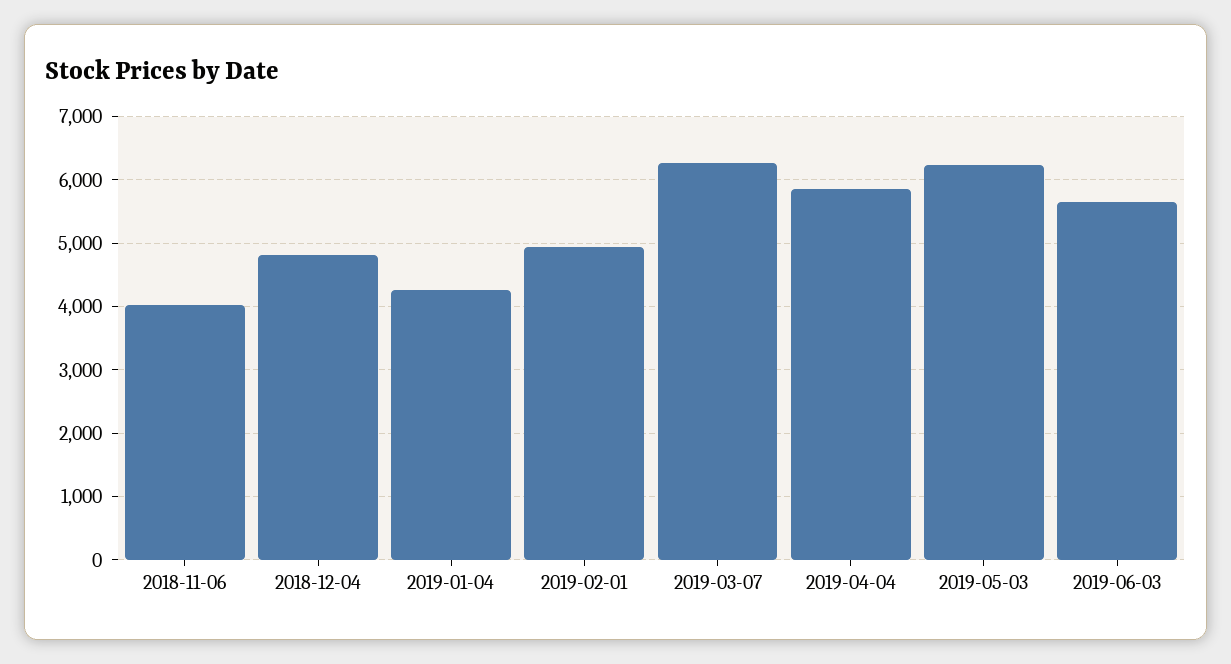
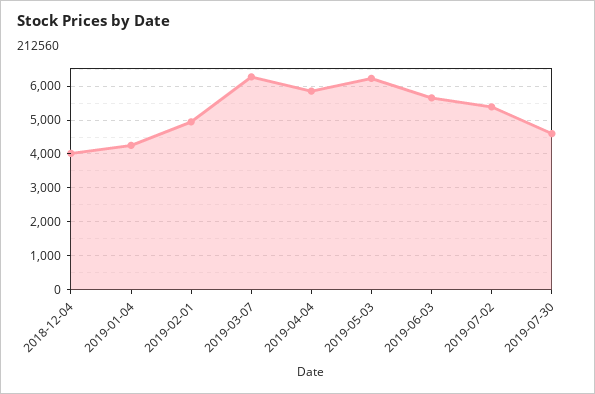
2018-11-06: 4000 -> none
2018-12-04: 4800 -> 4000
2019-07-02: none -> 5400
2019-07-30: none -> 4600

